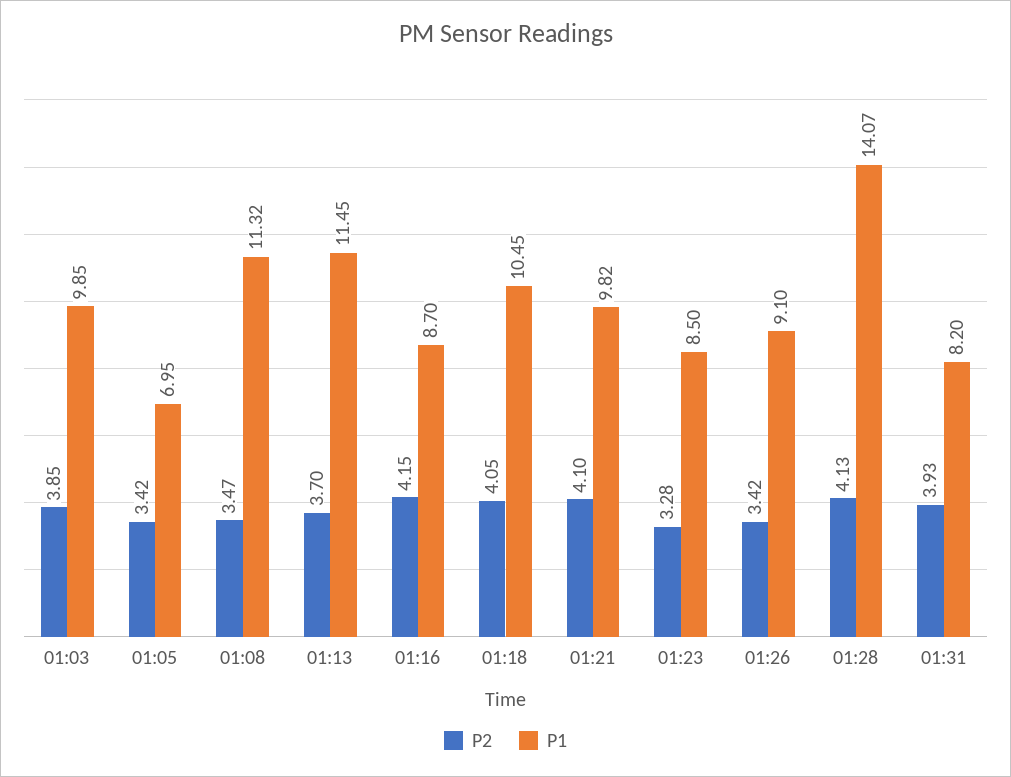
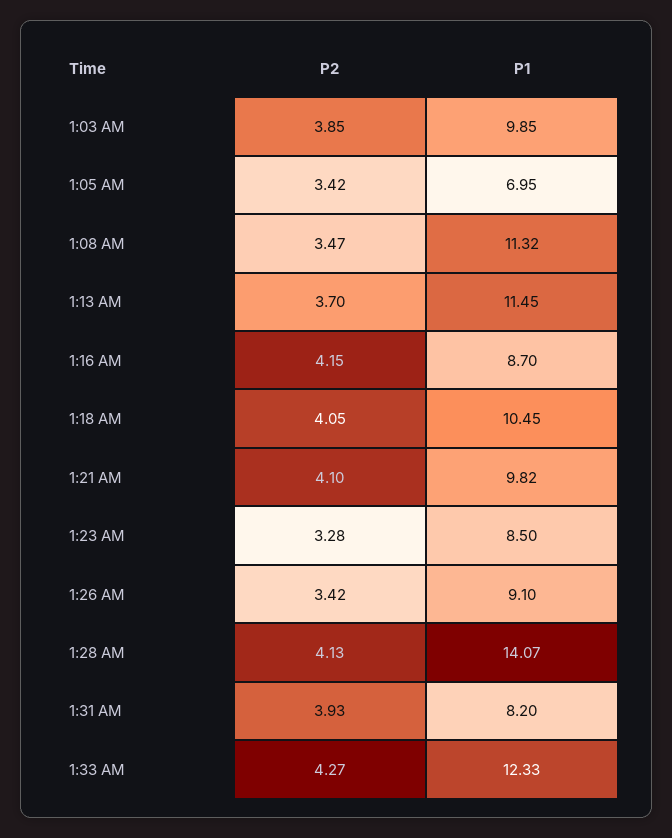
P2, 1:33 AM: none -> 4.27
P1, 1:33 AM: none -> 12.33

